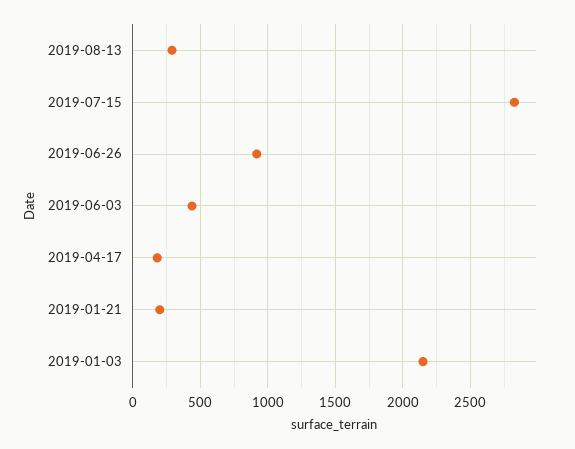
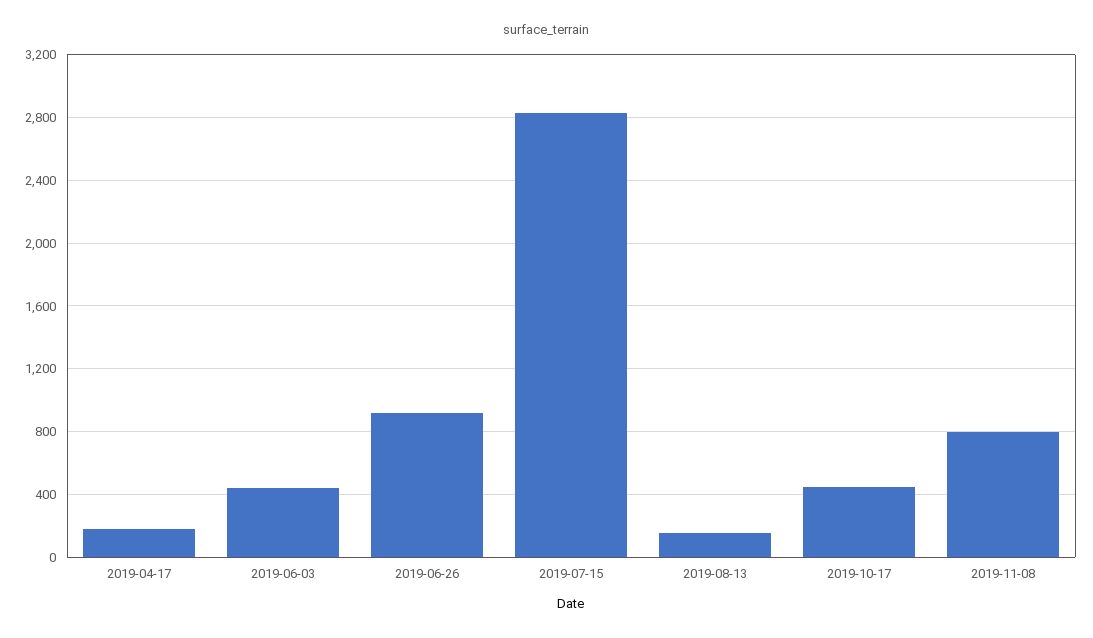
2019-08-13: 300 -> 150
2019-01-21: 200 -> none
2019-01-03: 2150 -> none
2019-10-17: none -> 450
2019-11-08: none -> 800

